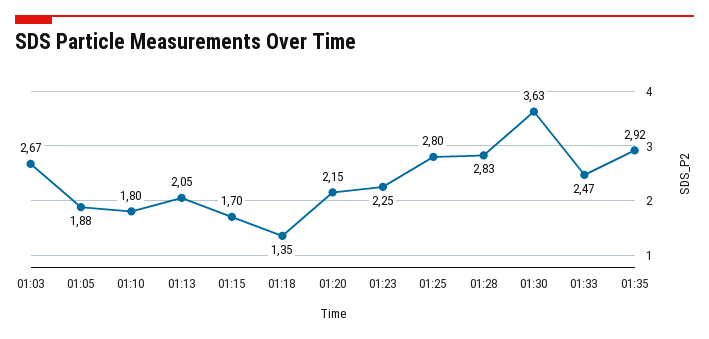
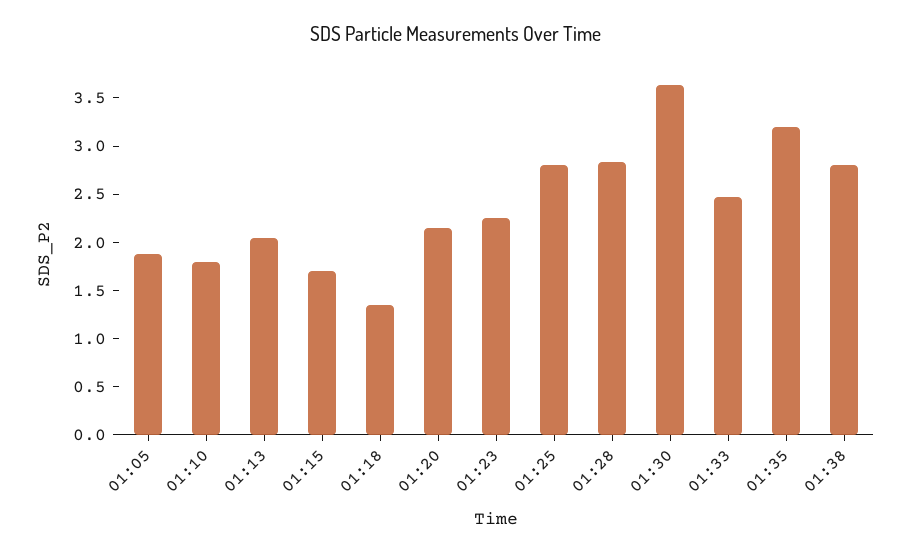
01:03: 2.67 -> none
01:35: 2.92 -> 3.2
01:38: none -> 2.8

